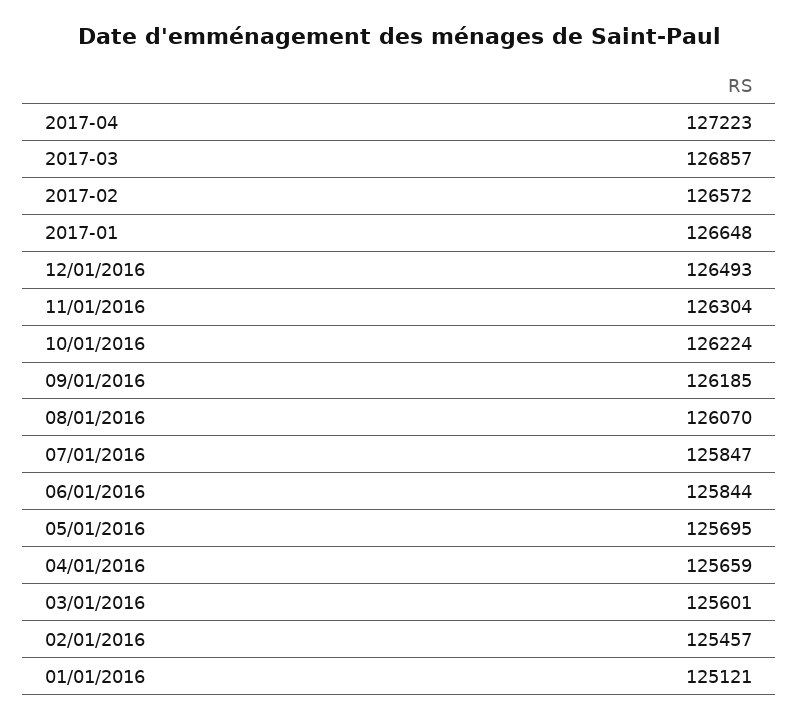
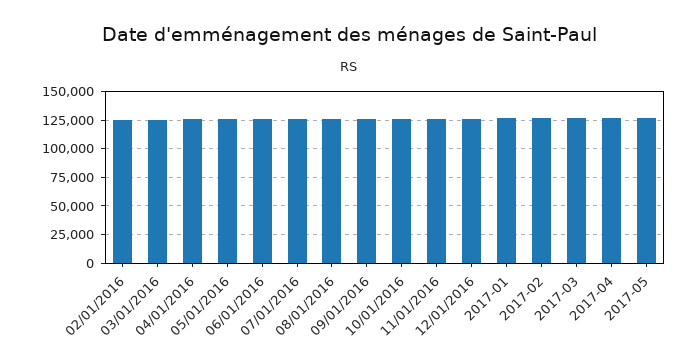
01/01/2016: 125121 -> none
2017-05: none -> 125000

